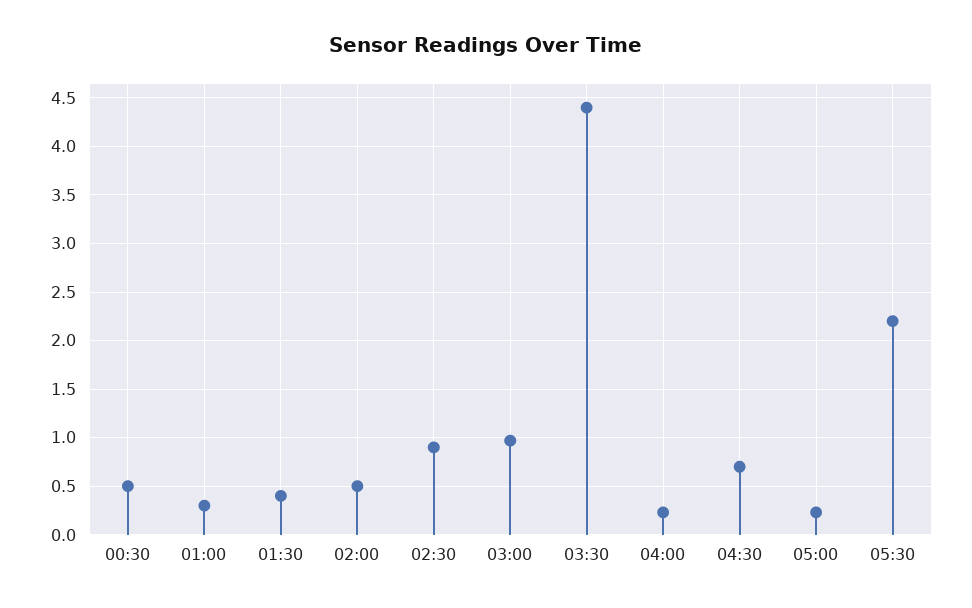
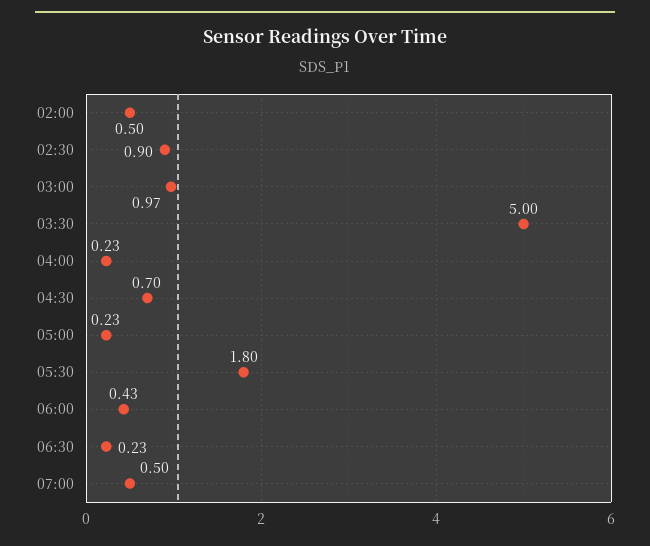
00:30: 0.5 -> none
01:00: 0.3 -> none
01:30: 0.4 -> none
03:30: 4.4 -> 5
05:30: 2.2 -> 1.8
06:00: none -> 0.43
06:30: none -> 0.23
07:00: none -> 0.5

